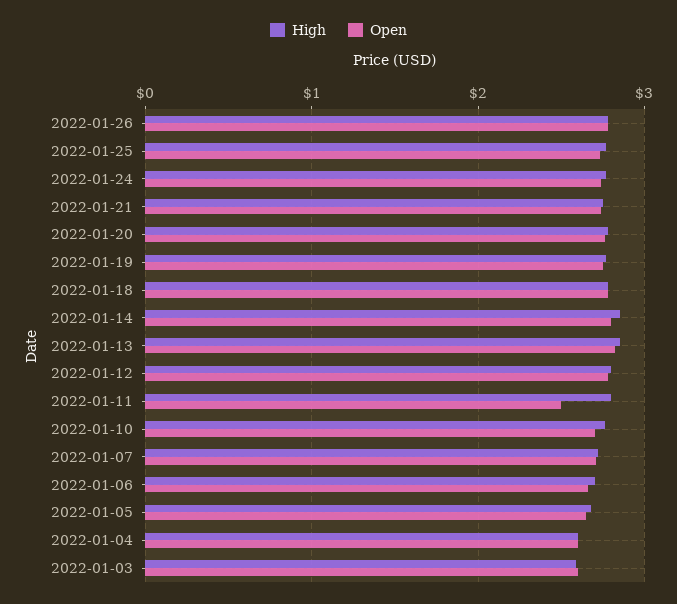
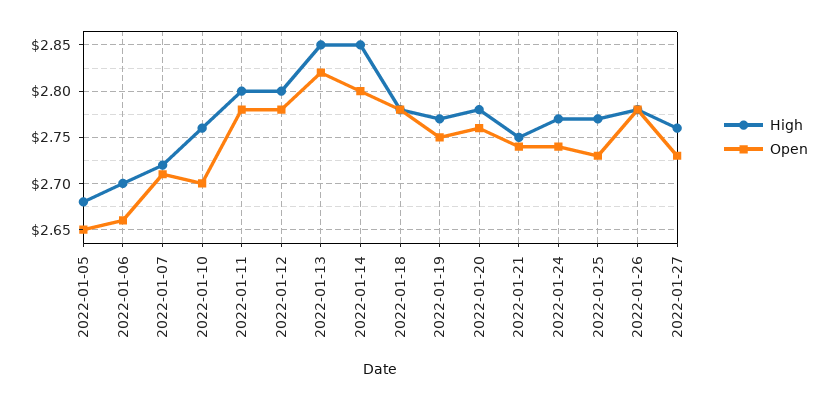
Open, 2022-01-11: 2.5 -> 2.78
High, 2022-01-04: 2.6 -> none
Open, 2022-01-04: 2.6 -> none
High, 2022-01-03: 2.6 -> none
Open, 2022-01-03: 2.6 -> none
High, 2022-01-27: none -> 2.76
Open, 2022-01-27: none -> 2.73

